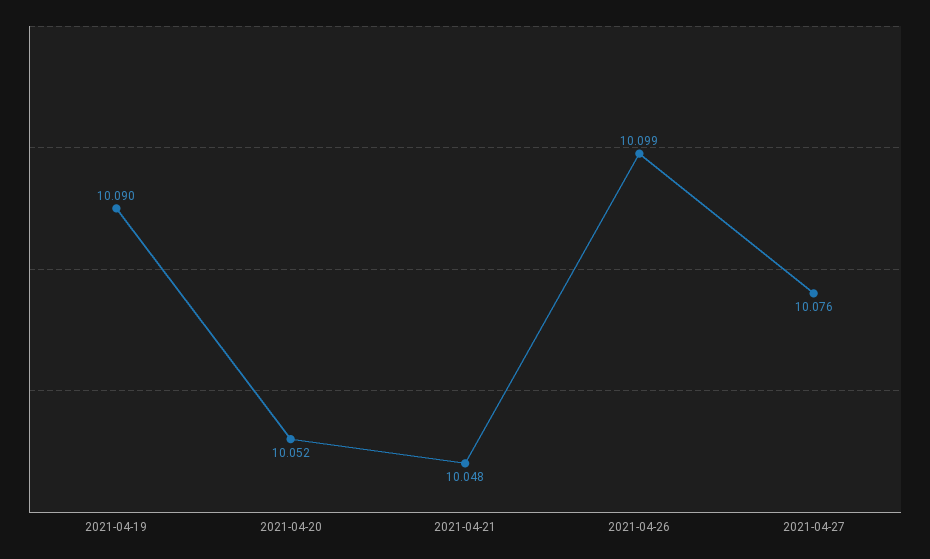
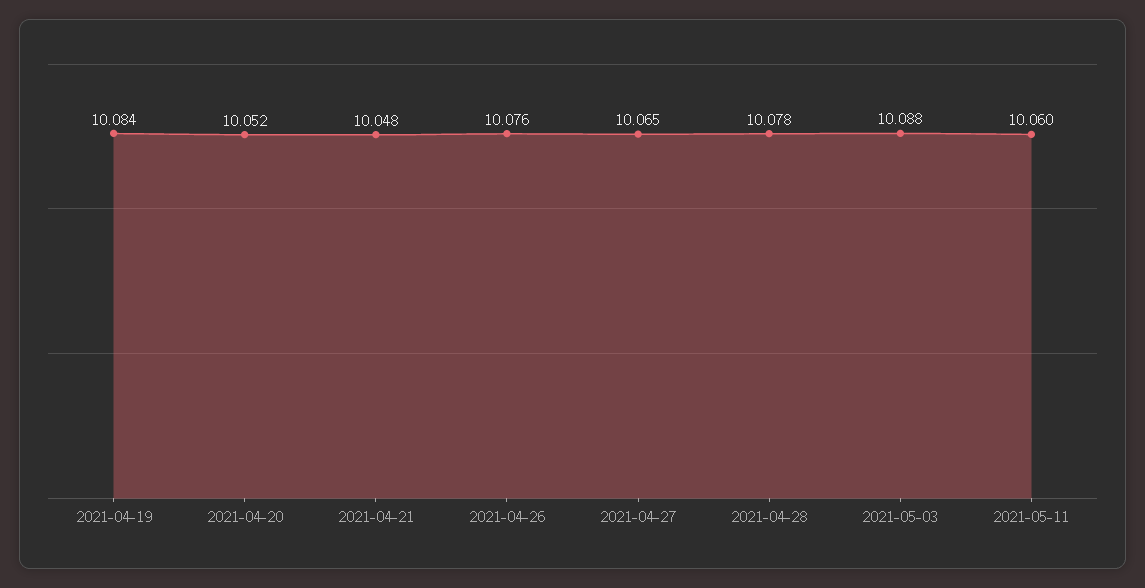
2021-04-19: 10.09 -> 10.084
2021-04-26: 10.099 -> 10.076
2021-04-27: 10.076 -> 10.065
2021-04-28: none -> 10.078
2021-05-03: none -> 10.088
2021-05-11: none -> 10.06

